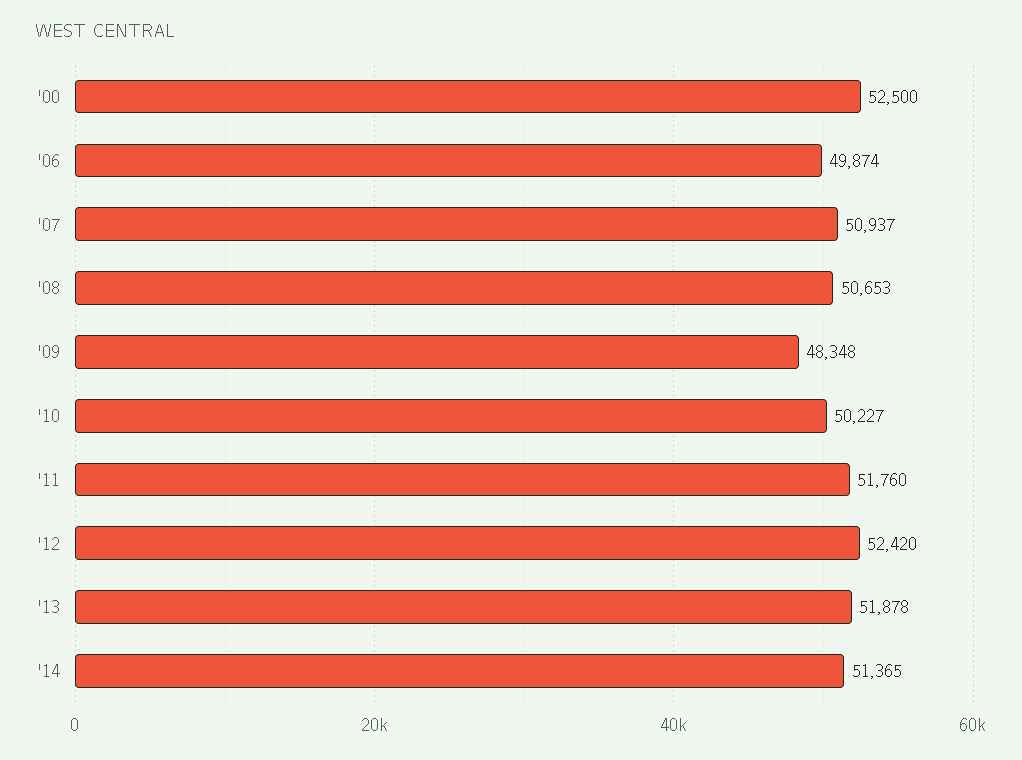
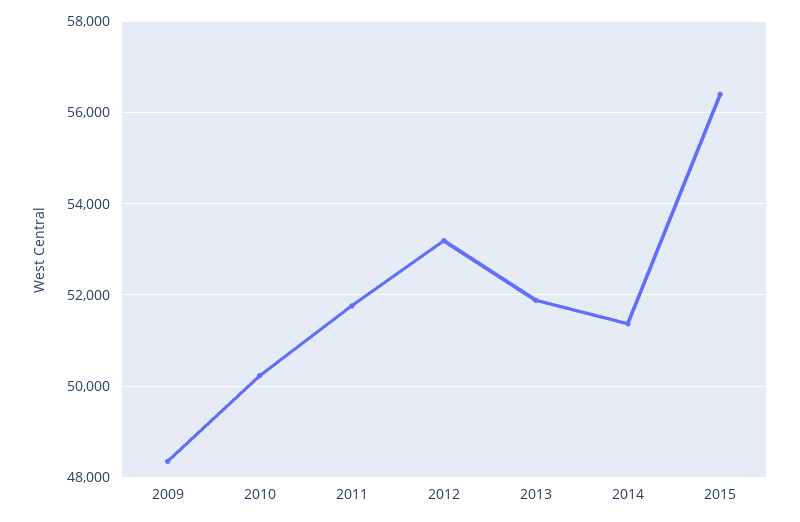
'00: 52500 -> none
'06: 49874 -> none
'07: 50937 -> none
'08: 50653 -> none
'12: 52420 -> 53200
2015: none -> 56400

